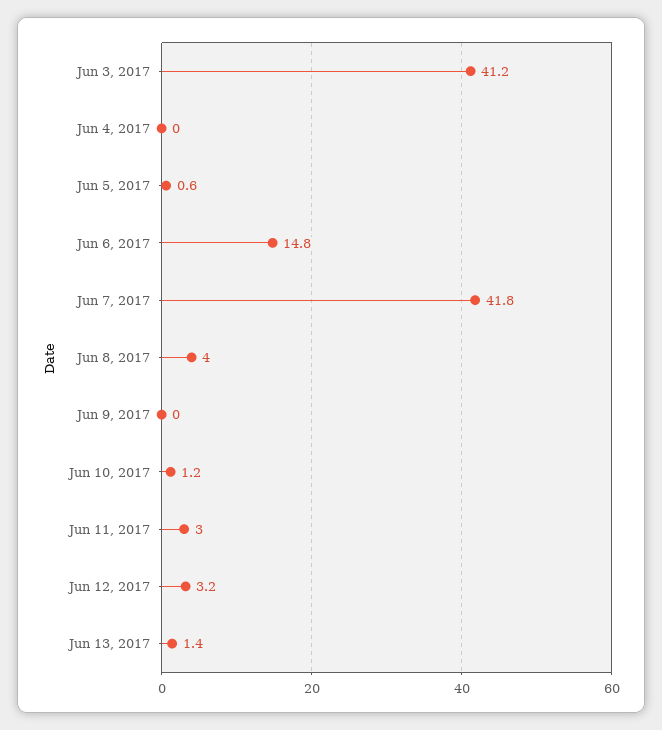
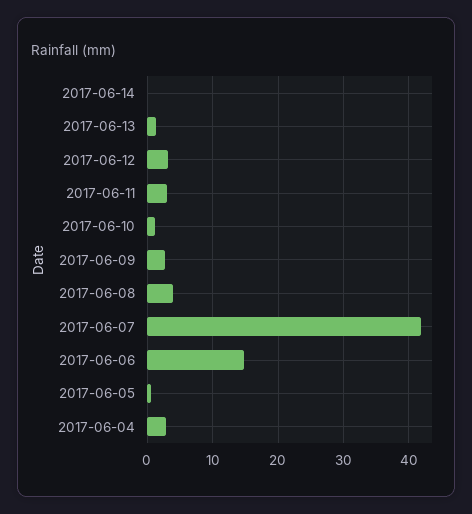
Jun 3, 2017: 41.2 -> none
Jun 4, 2017: 0 -> 3
Jun 9, 2017: 0 -> 3
2017-06-14: none -> 0

